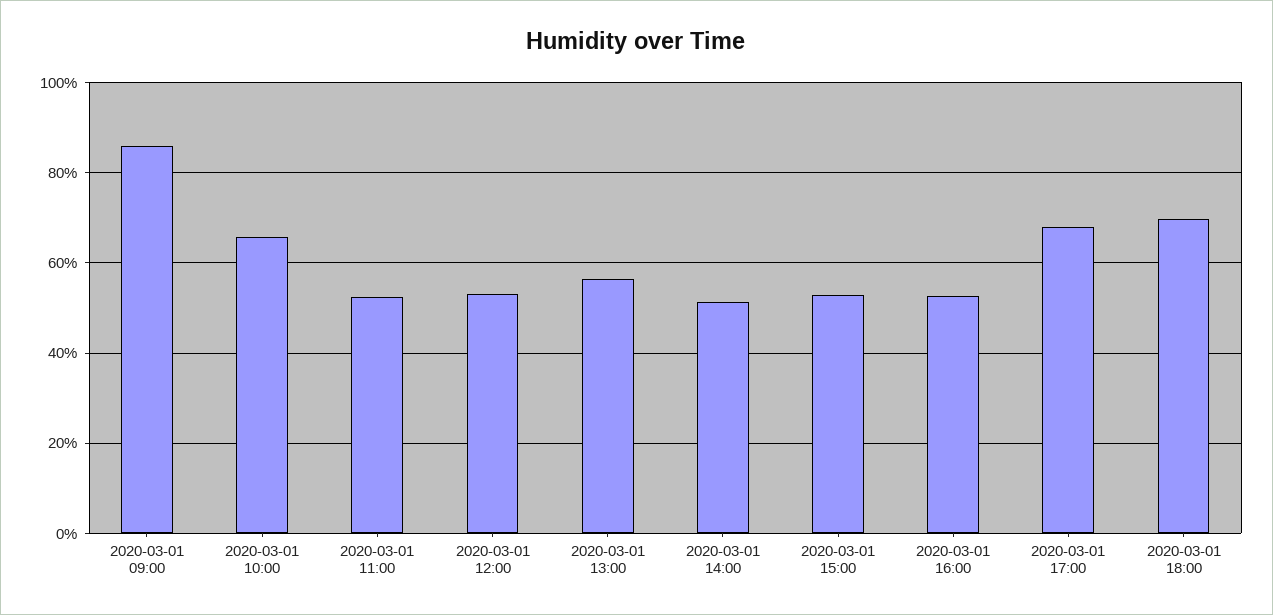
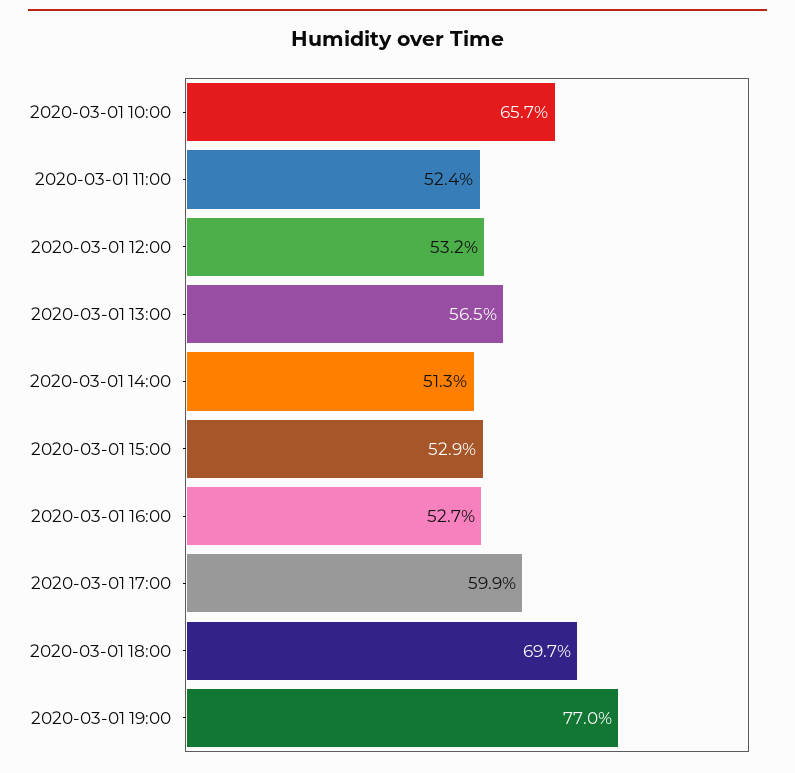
2020-03-01 09:00: 86 -> none
2020-03-01 17:00: 68 -> 59.9
2020-03-01 19:00: none -> 77

